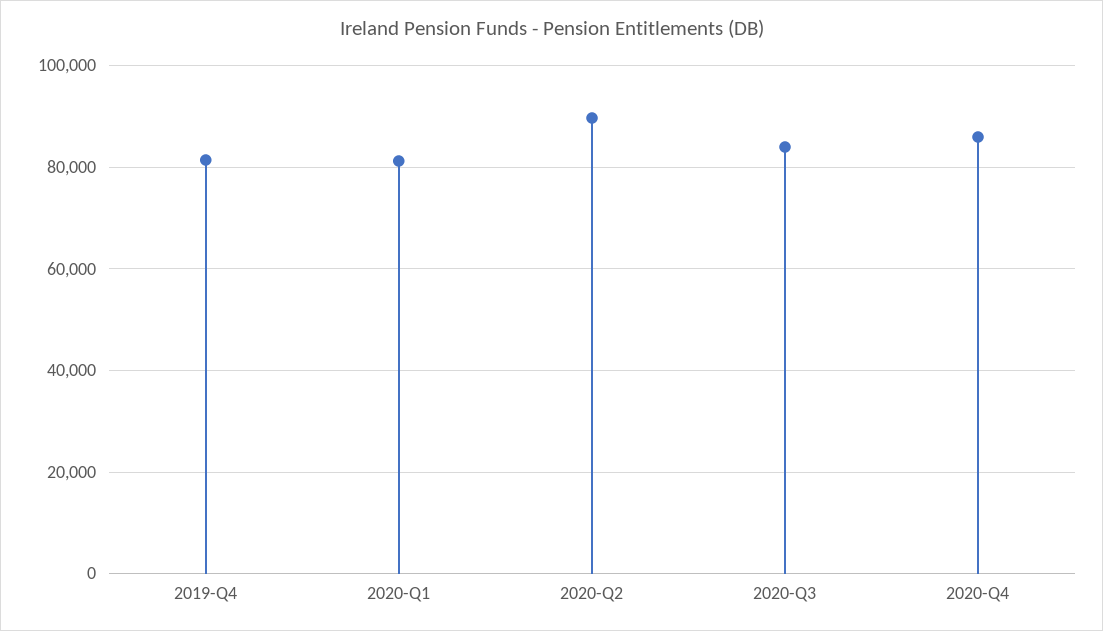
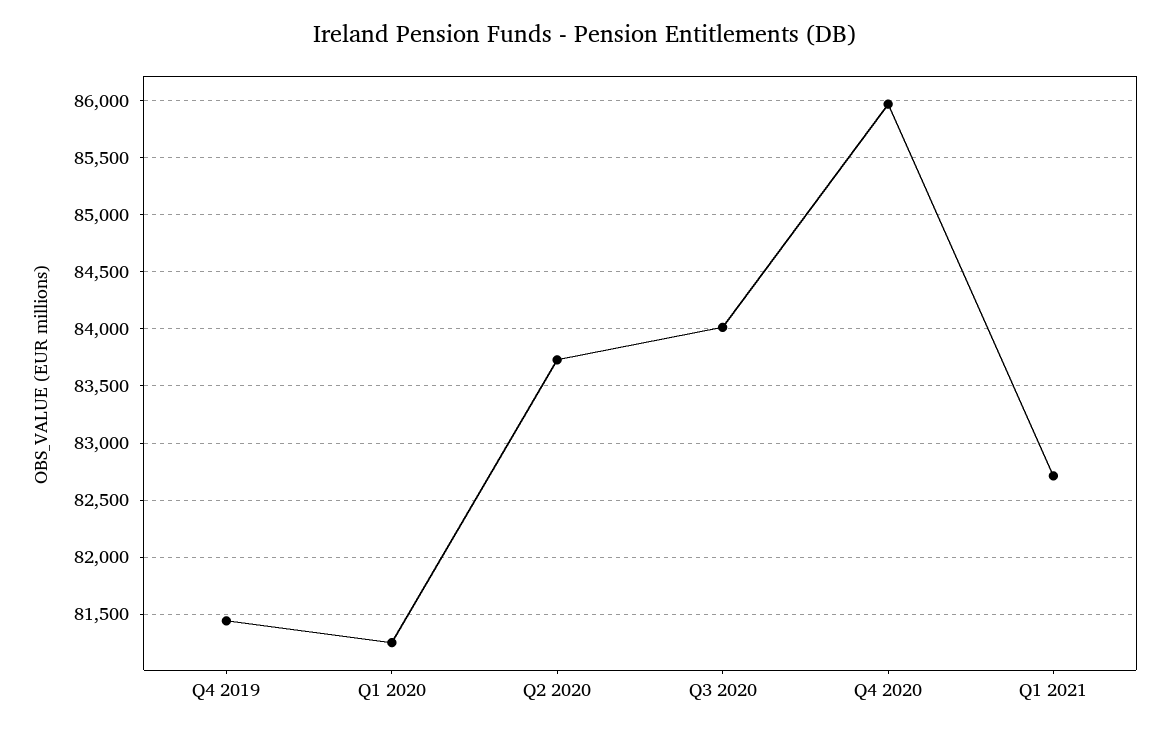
2020-Q2: 90000 -> 83700
Q1 2021: none -> 82700

